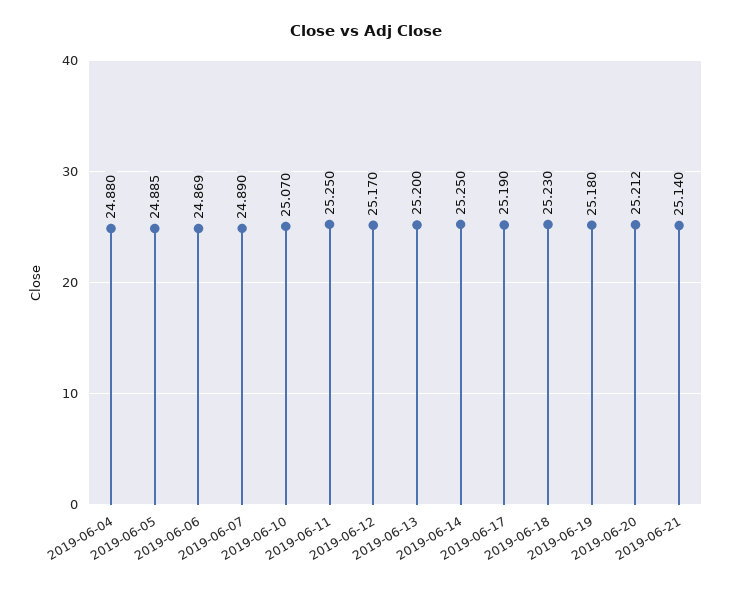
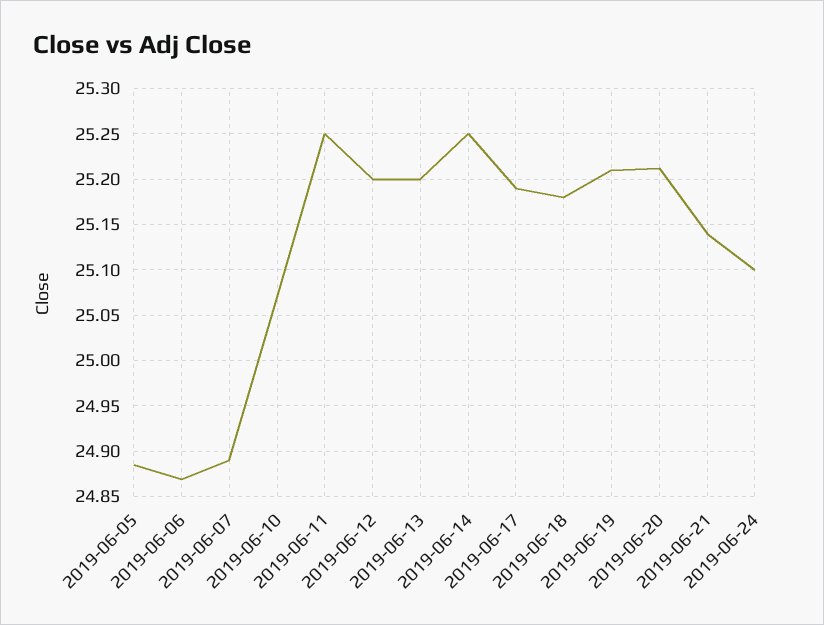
2019-06-04: 24.88 -> none
2019-06-12: 25.17 -> 25.2
2019-06-18: 25.23 -> 25.18
2019-06-19: 25.18 -> 25.21
2019-06-24: none -> 25.1

